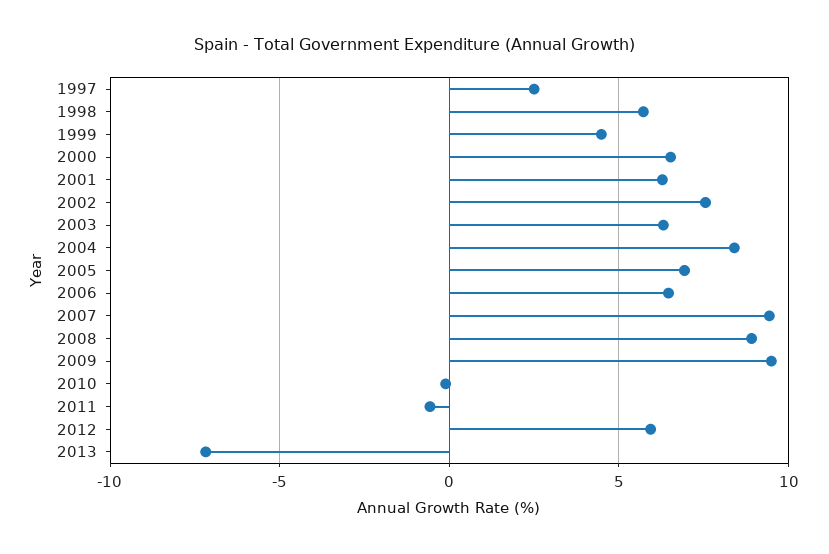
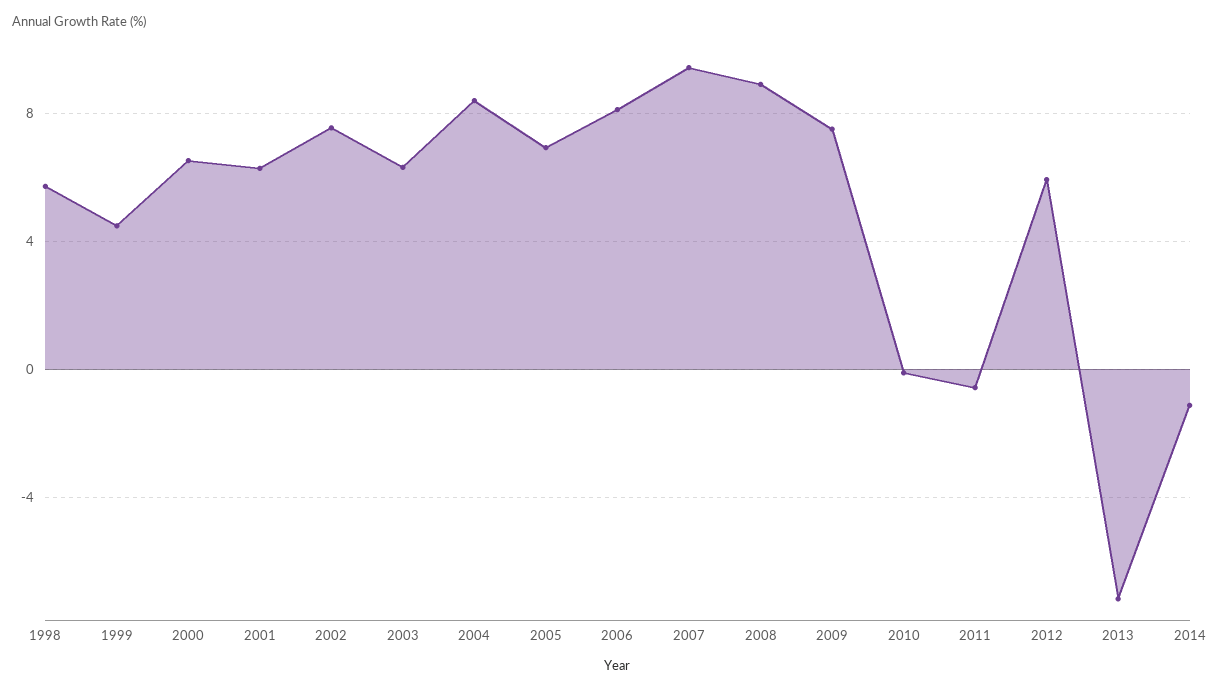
1997: 2.5 -> none
2006: 6.5 -> 8
2009: 9.5 -> 7.5
2014: none -> -1

